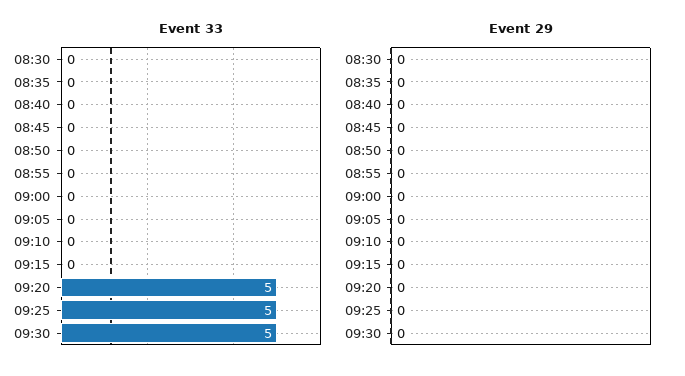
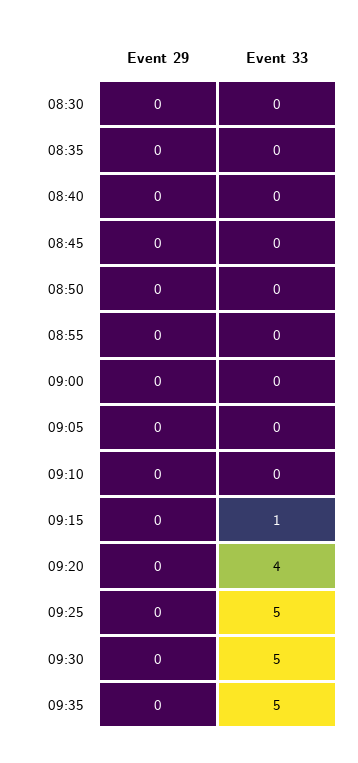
Event 33, 09:15: 0 -> 1
Event 33, 09:20: 5 -> 4
Event 29, 09:35: none -> 0
Event 33, 09:35: none -> 5

